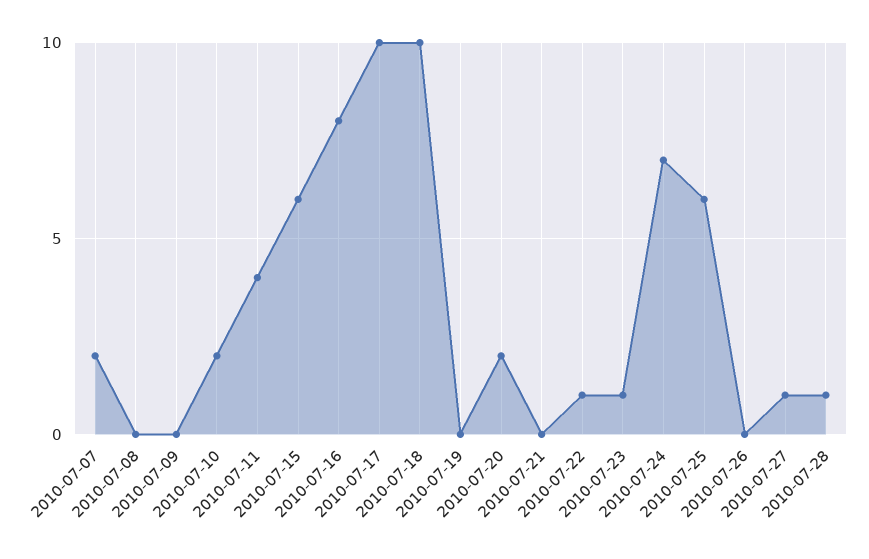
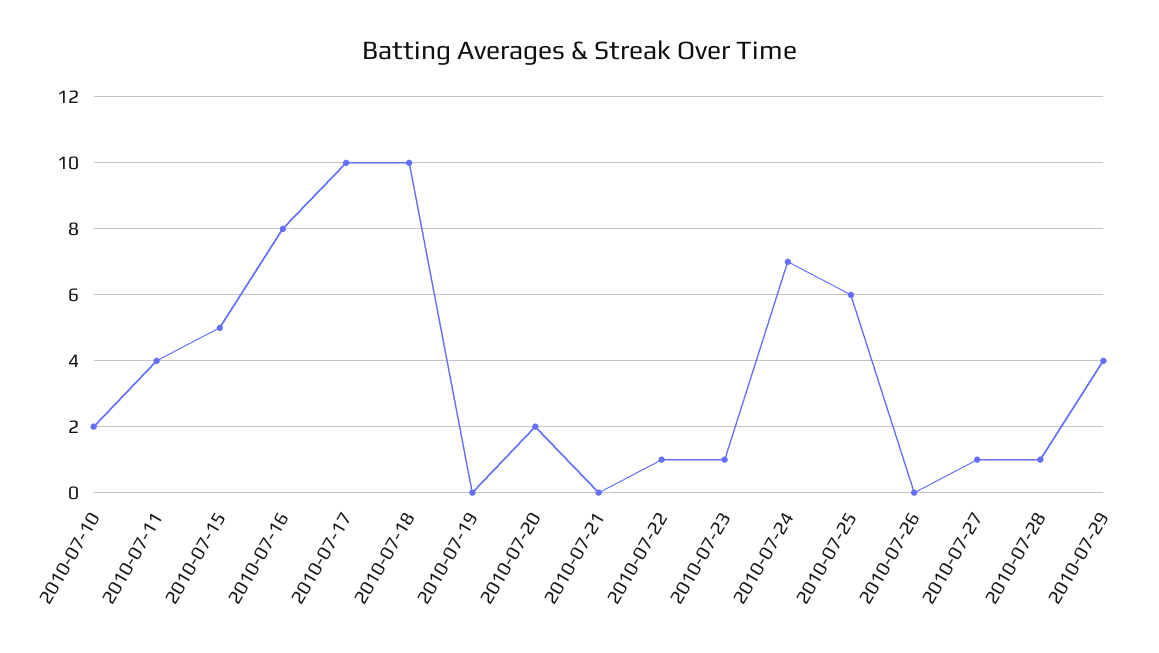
2010-07-07: 2 -> none
2010-07-08: 0 -> none
2010-07-09: 0 -> none
2010-07-15: 6 -> 5
2010-07-29: none -> 4

